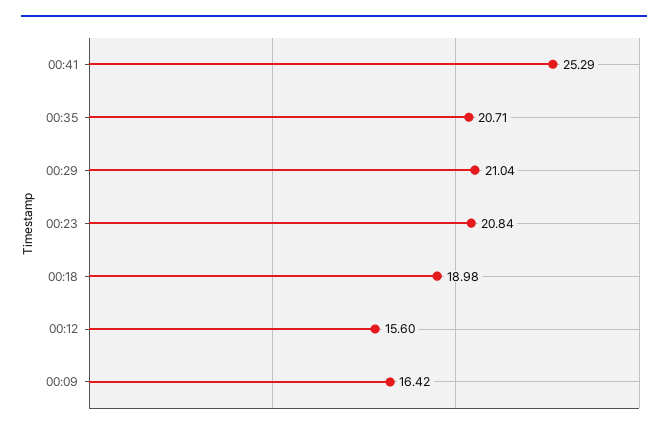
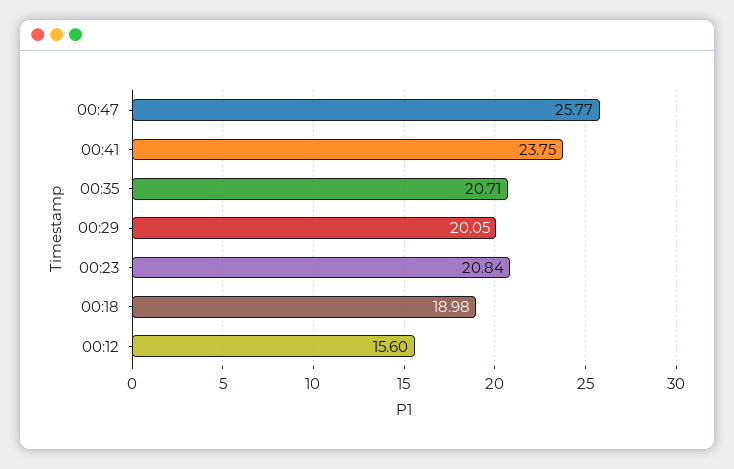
00:41: 25.29 -> 23.75
00:29: 21.04 -> 20.05
00:09: 16.42 -> none
00:47: none -> 25.77

